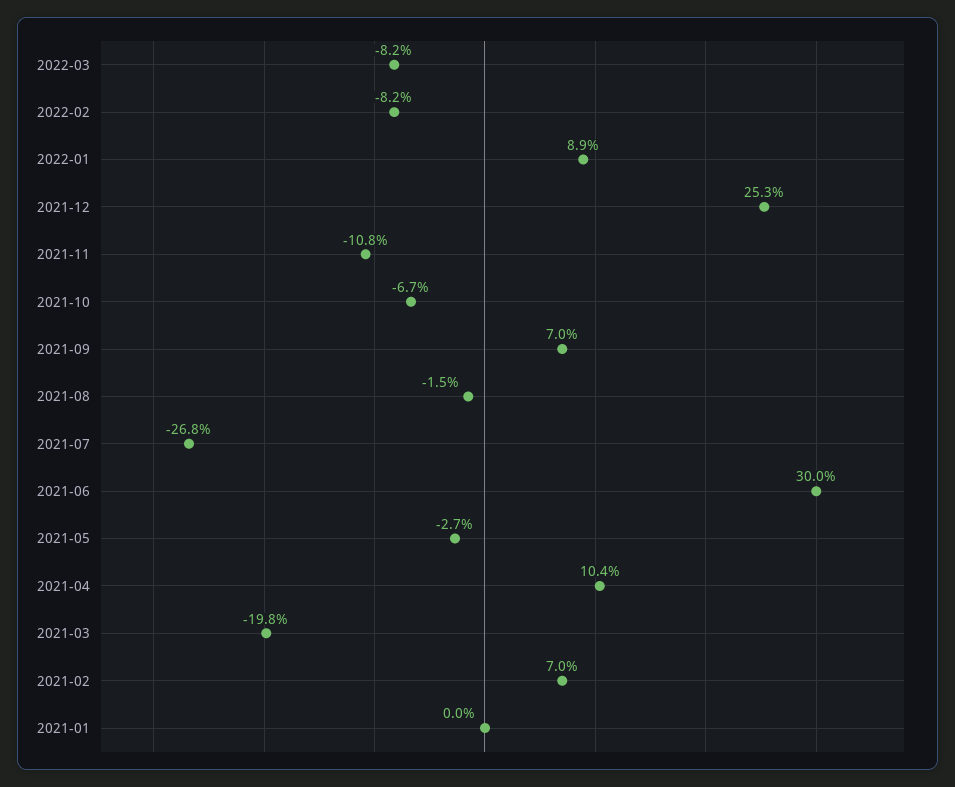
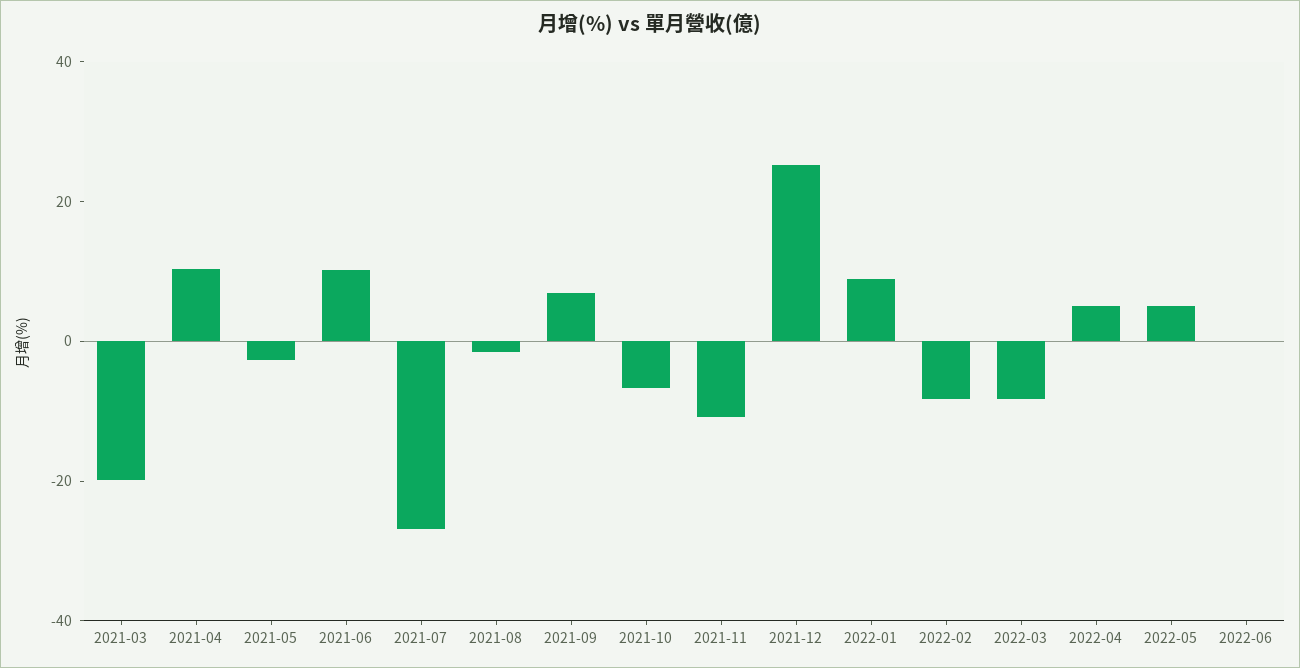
2021-06: 30 -> 10
2021-02: 7 -> none
2021-01: 0 -> none
2022-04: none -> 5
2022-05: none -> 5
2022-06: none -> 0

